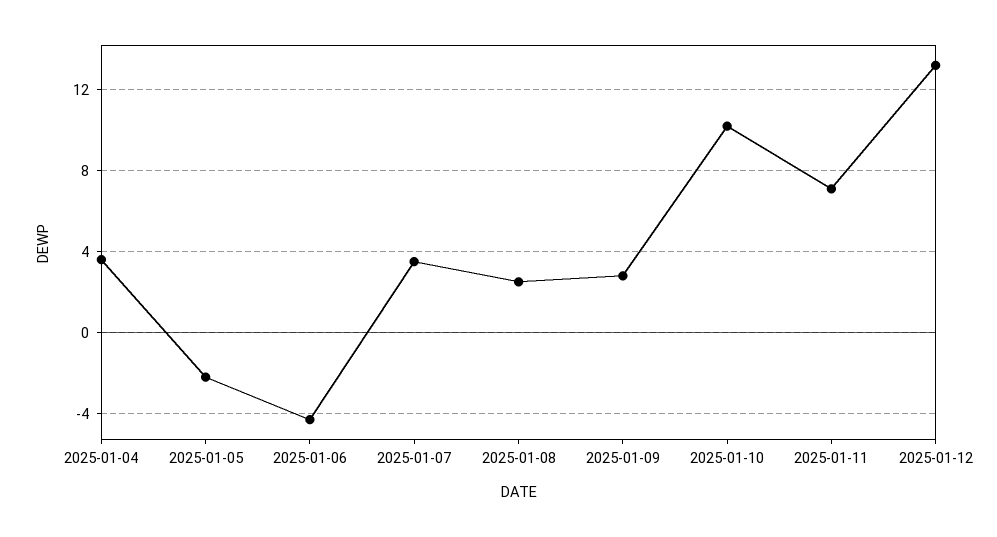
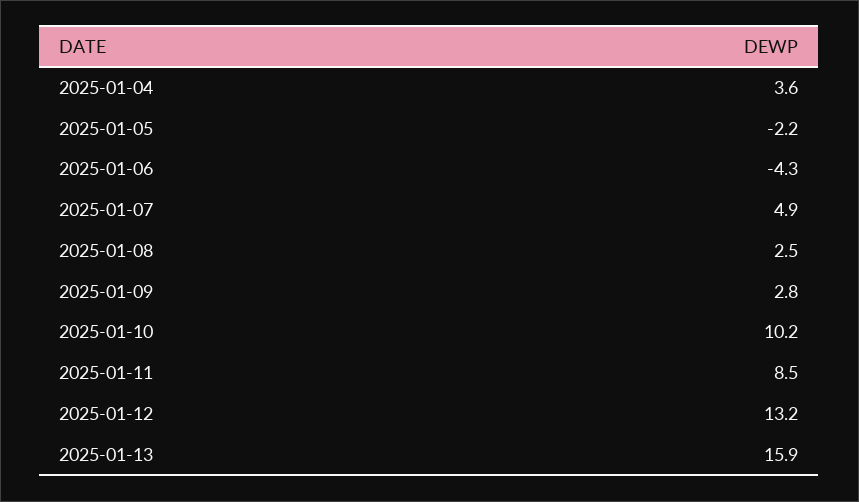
2025-01-07: 3.5 -> 4.9
2025-01-11: 7 -> 8.5
2025-01-13: none -> 15.9

